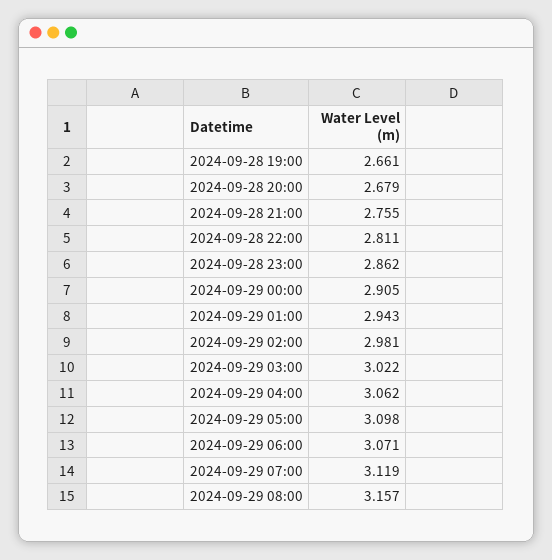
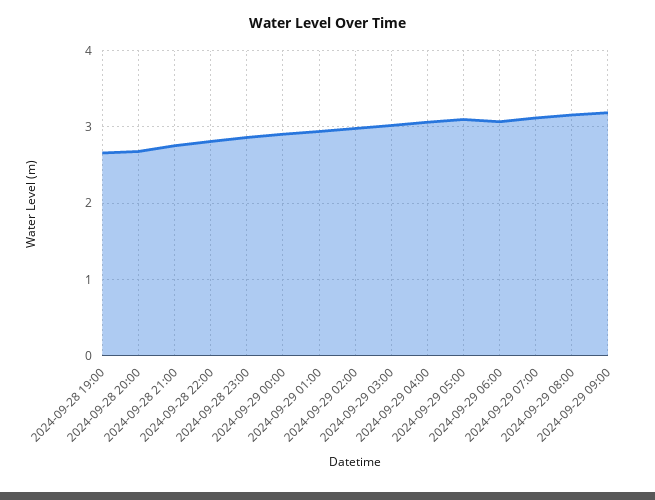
2024-09-29 09:00: none -> 3.2

